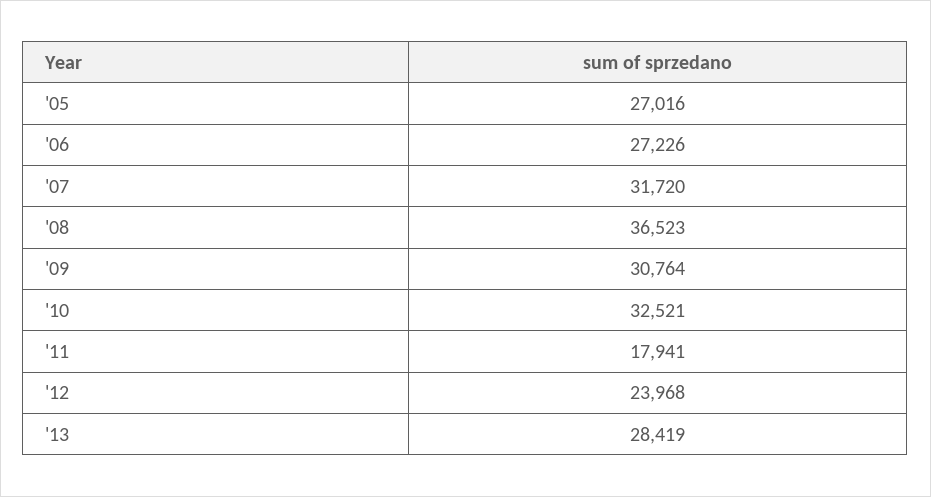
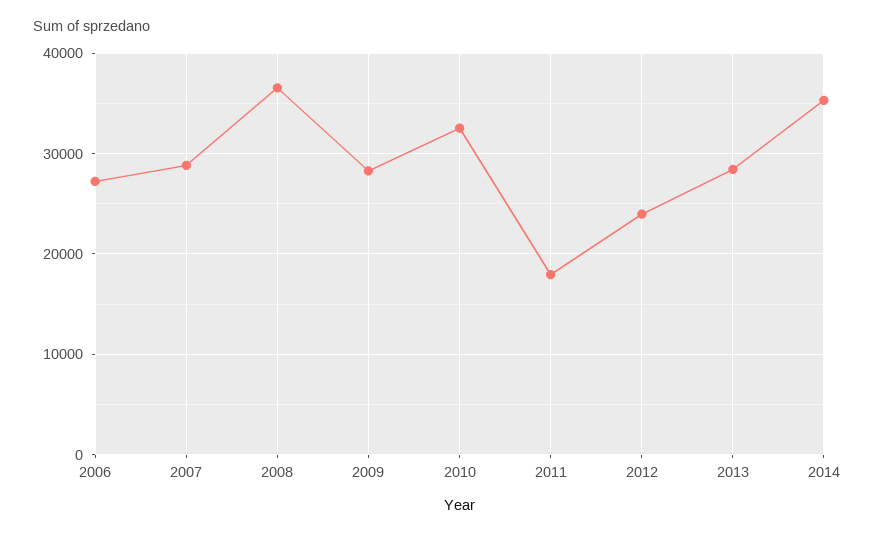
'05: 27016 -> none
'07: 31720 -> 29000
'09: 30764 -> 28000
2014: none -> 35000

